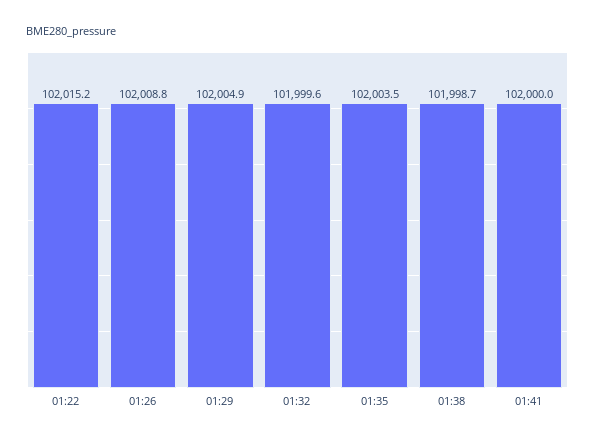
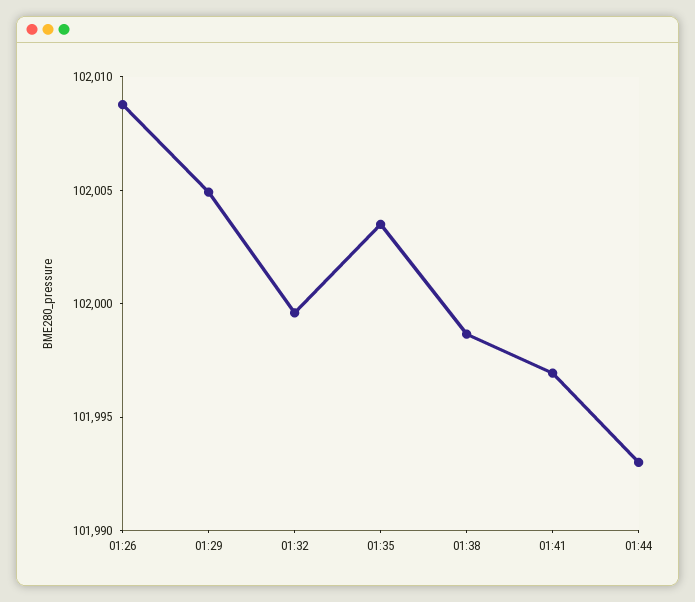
01:22: 102015.2 -> none
01:41: 102000 -> 101997
01:44: none -> 101993

